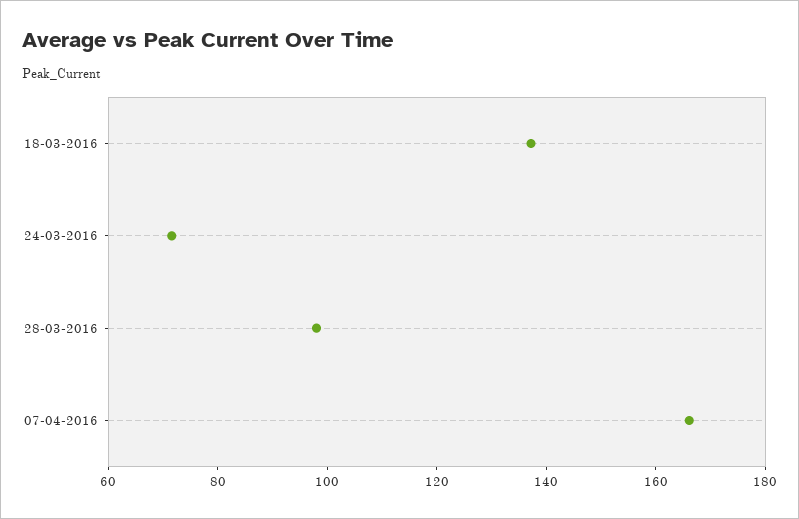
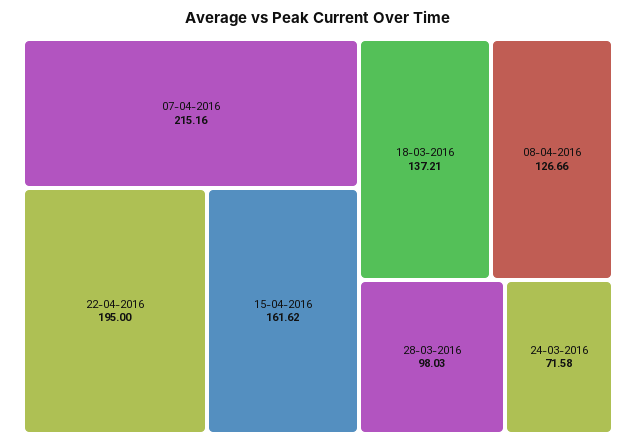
07-04-2016: 165 -> 215.16
22-04-2016: none -> 195
15-04-2016: none -> 161.62
08-04-2016: none -> 126.66

